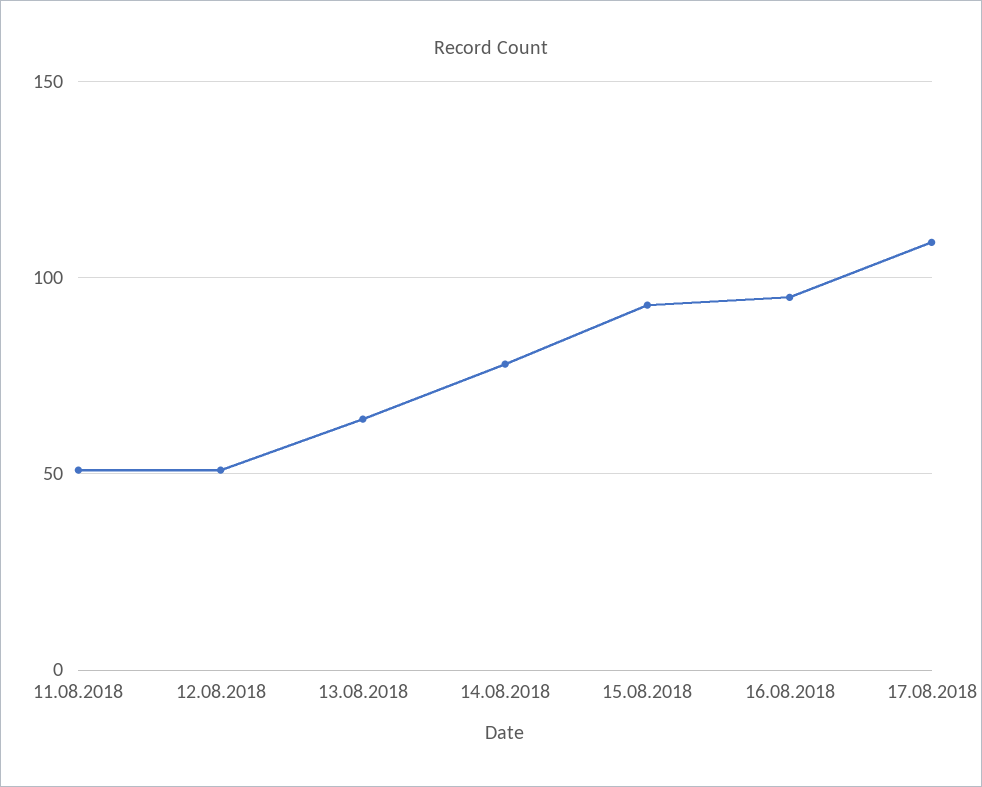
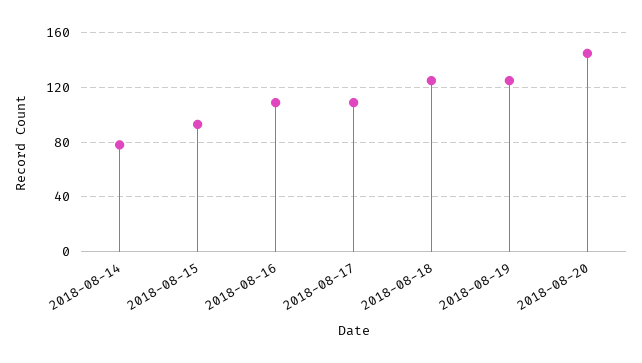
11.08.2018: 50 -> none
12.08.2018: 50 -> none
13.08.2018: 65 -> none
16.08.2018: 95 -> 110
2018-08-18: none -> 125
2018-08-19: none -> 125
2018-08-20: none -> 145

